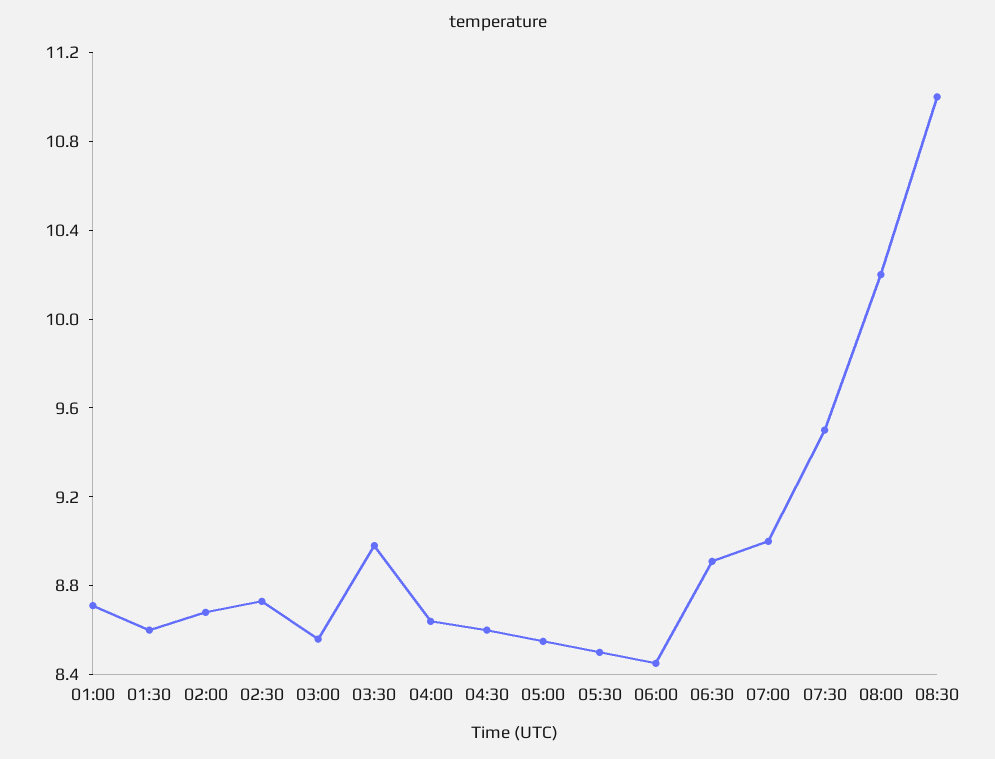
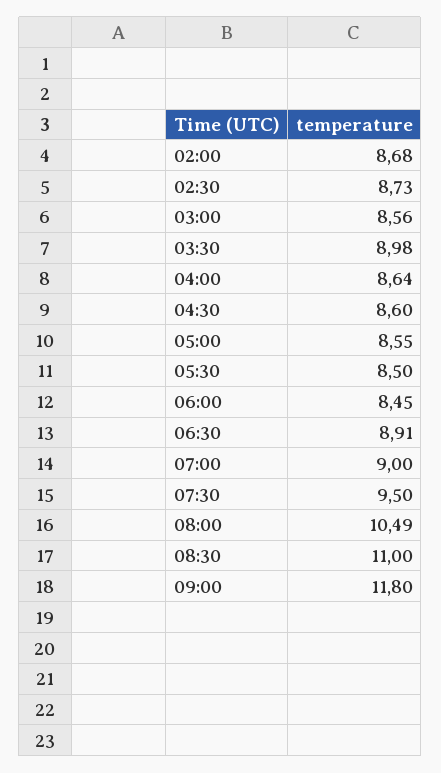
01:00: 8.7 -> none
01:30: 8.6 -> none
08:00: 10.2 -> 10.49
09:00: none -> 11.8

